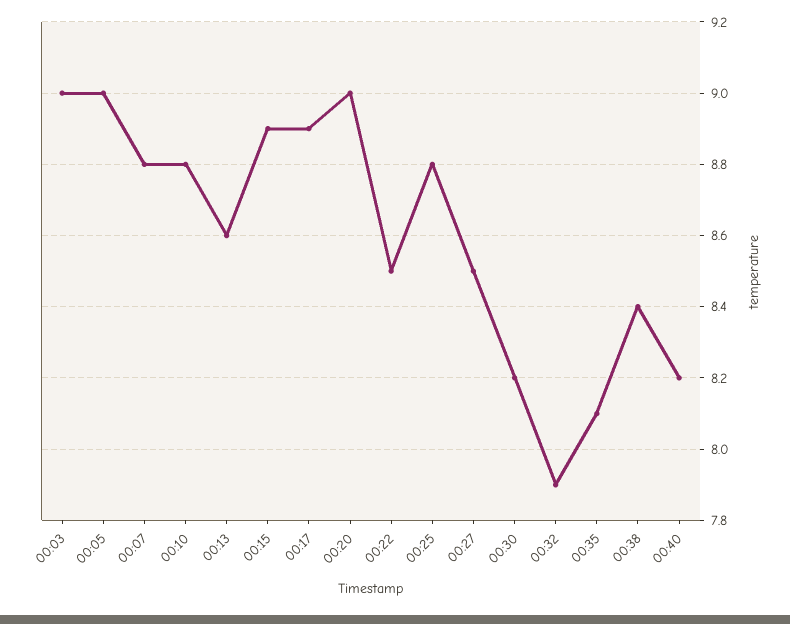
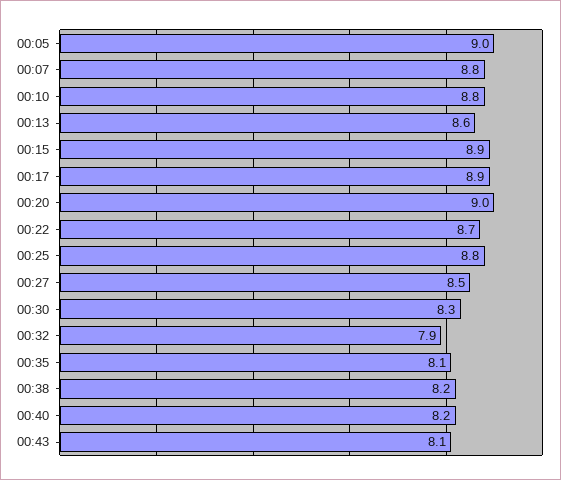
00:03: 9 -> none
00:22: 8.5 -> 8.7
00:30: 8.2 -> 8.3
00:38: 8.4 -> 8.2
00:43: none -> 8.1

